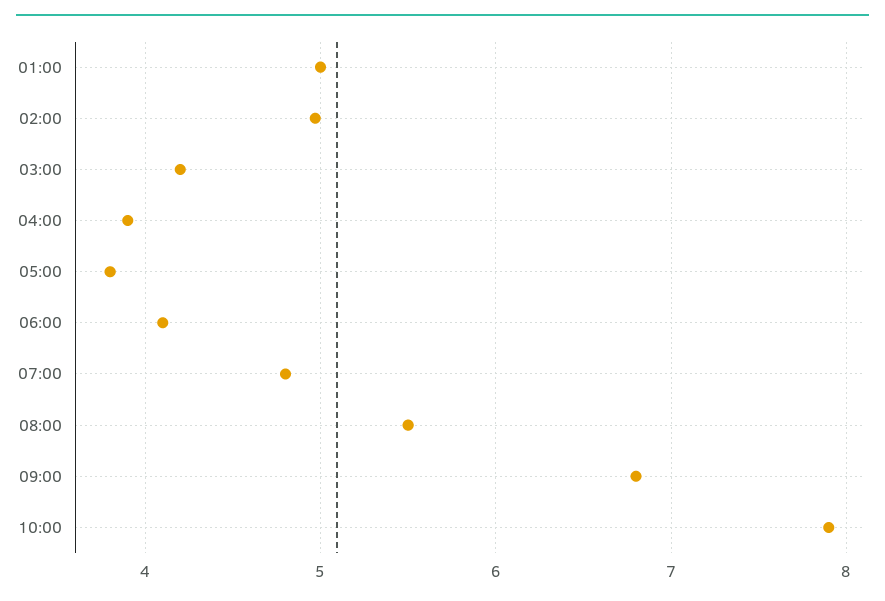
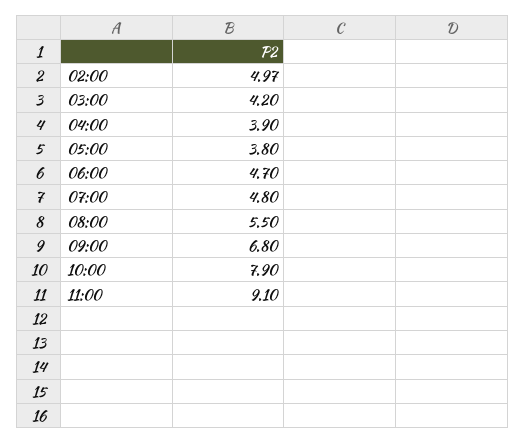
01:00: 5 -> none
06:00: 4.1 -> 4.7
11:00: none -> 9.1

